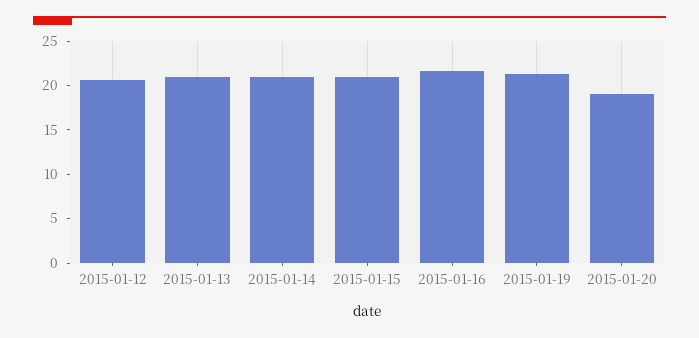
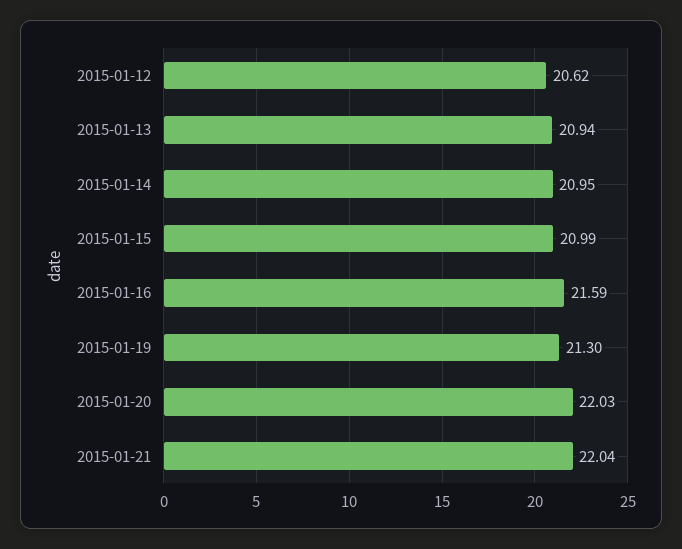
2015-01-20: 19 -> 22.03
2015-01-21: none -> 22.04

